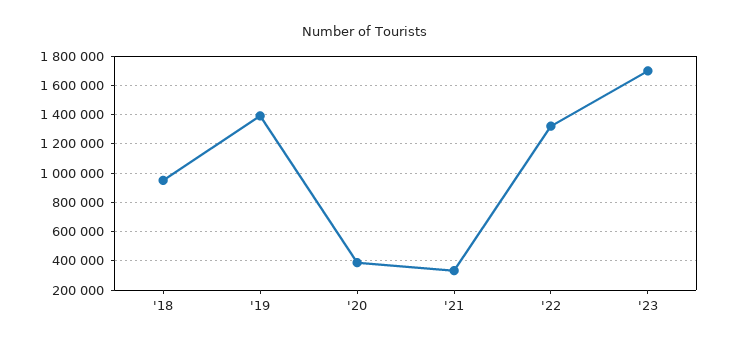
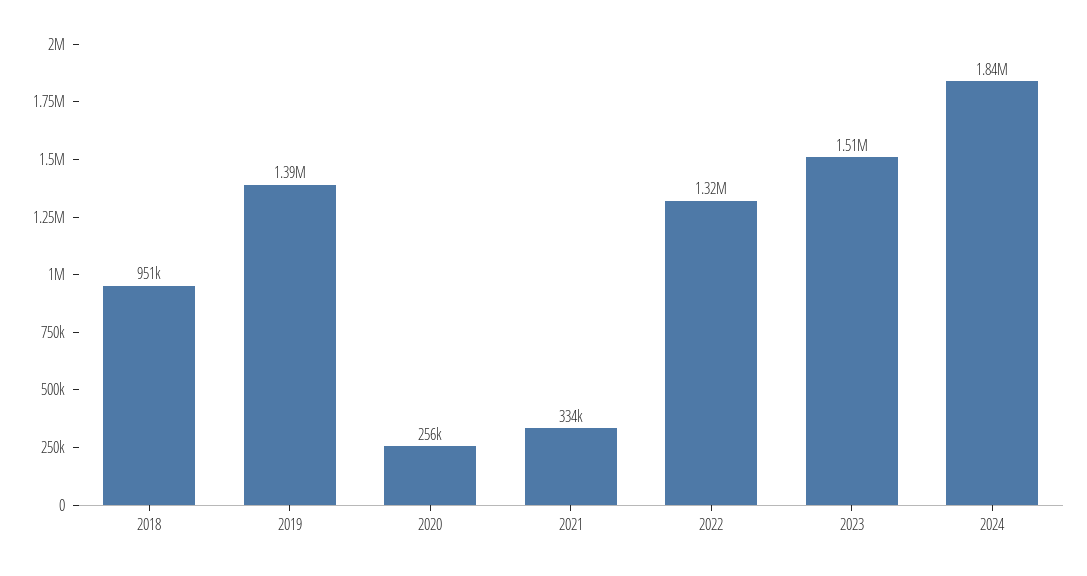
'20: 400000 -> 256000
'23: 1700000 -> 1510000
2024: none -> 1840000

